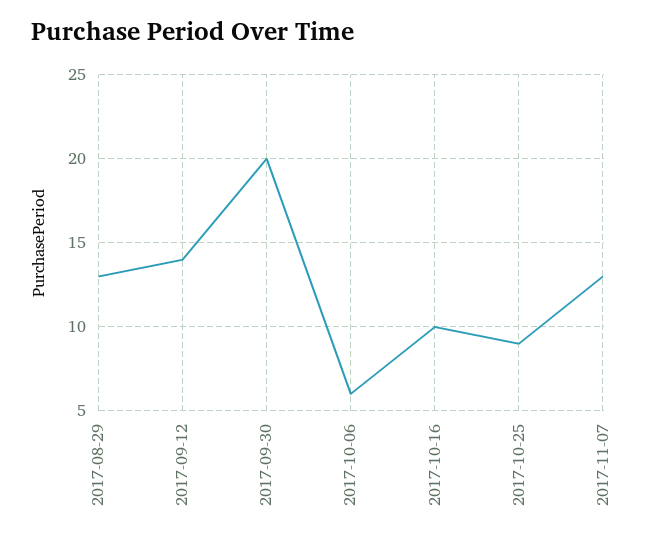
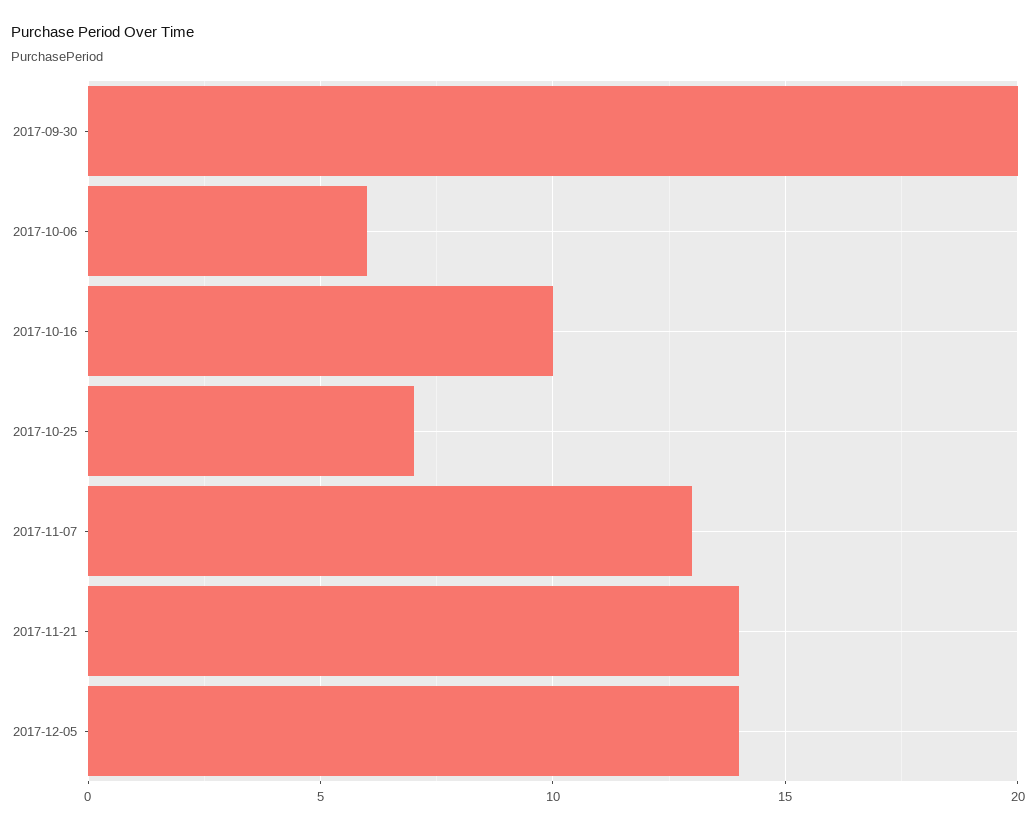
2017-08-29: 13 -> none
2017-09-12: 14 -> none
2017-10-25: 9 -> 7
2017-11-21: none -> 14
2017-12-05: none -> 14

